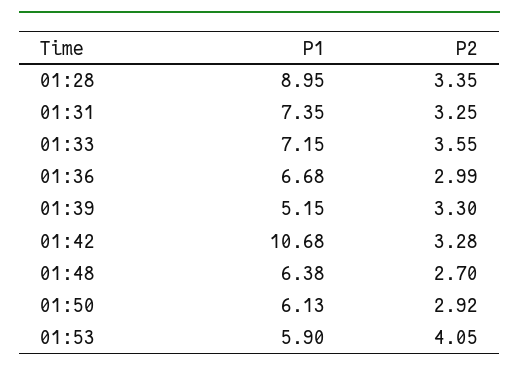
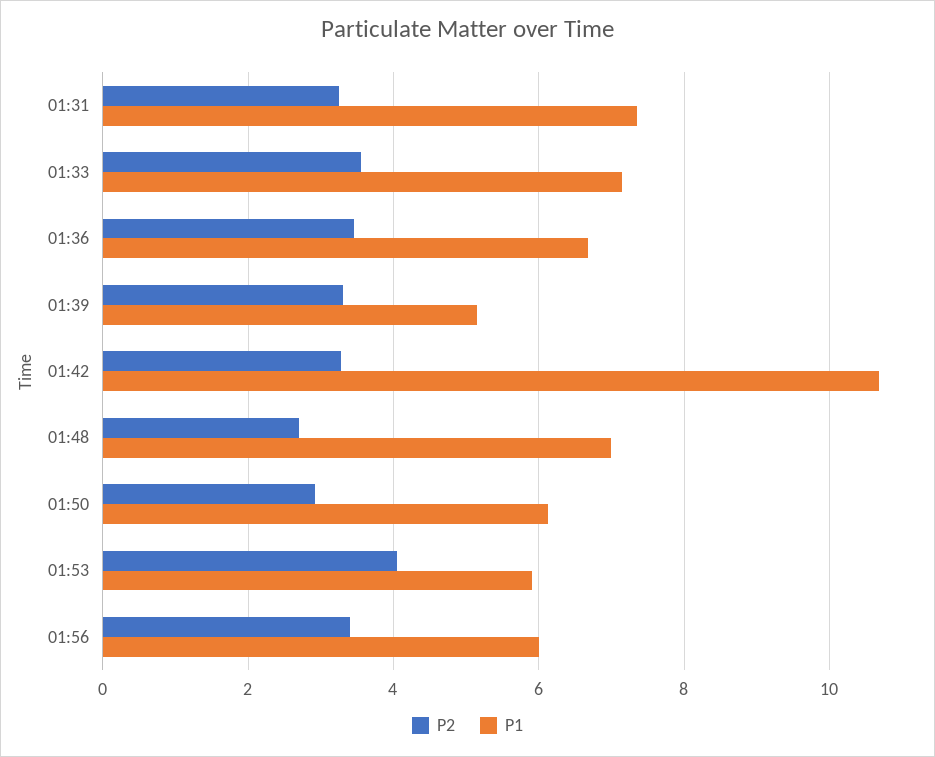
P1, 01:28: 8.95 -> none
P2, 01:28: 3.35 -> none
P2, 01:36: 2.99 -> 3.4
P1, 01:48: 6.38 -> 7
P2, 01:56: none -> 3.4
P1, 01:56: none -> 6

